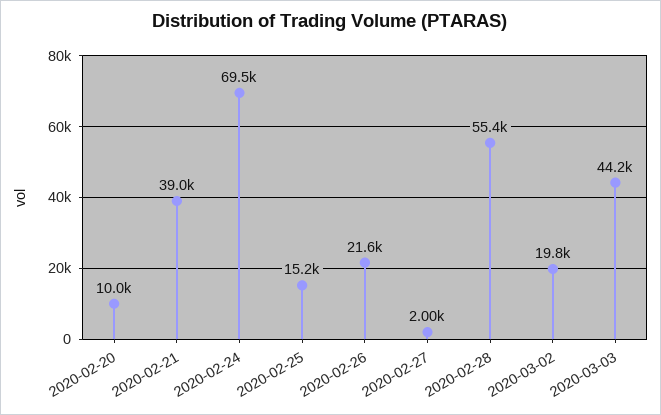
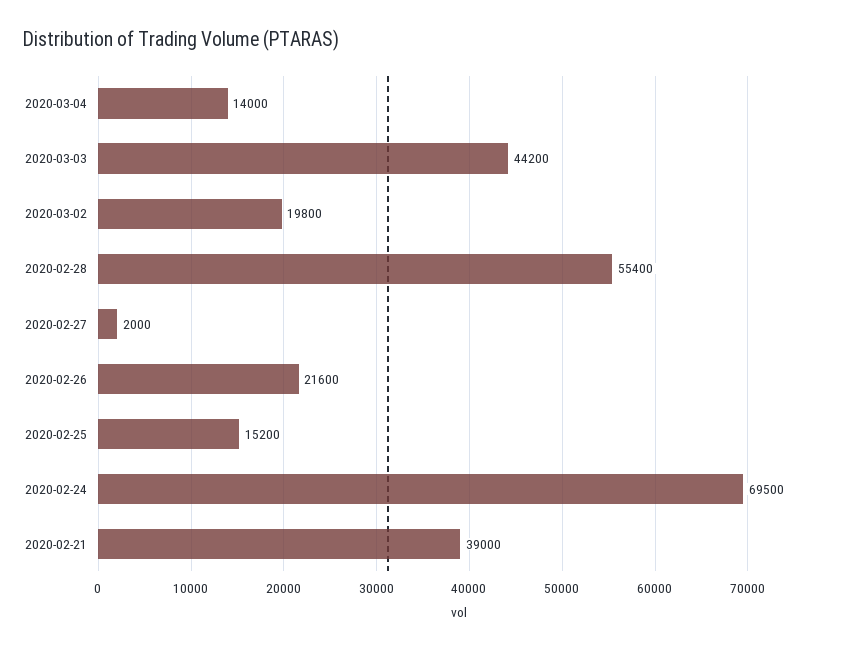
2020-02-20: 10000 -> none
2020-03-04: none -> 14000

